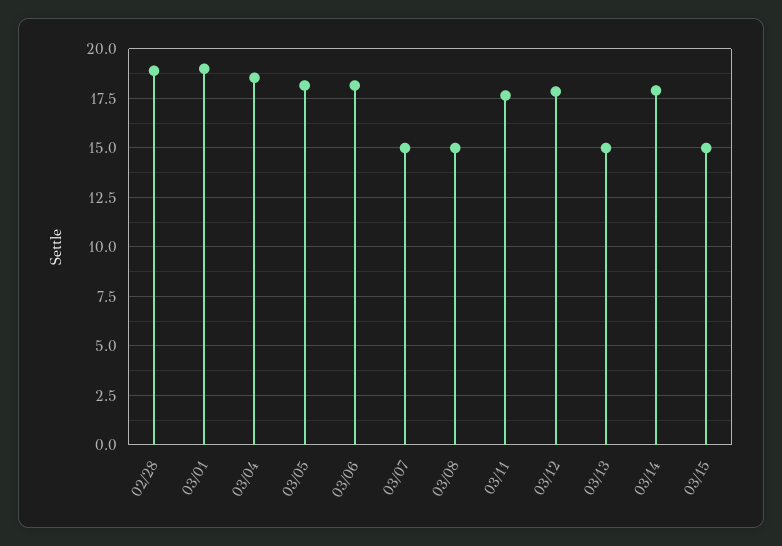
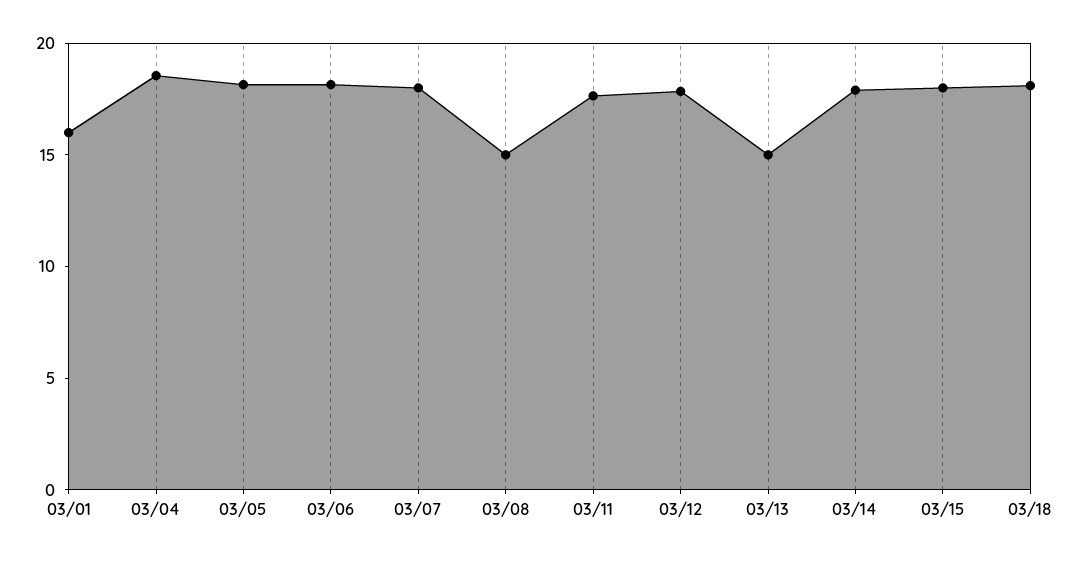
02/28: 19 -> none
03/01: 19 -> 16
03/07: 15 -> 18
03/15: 15 -> 18
03/18: none -> 18

